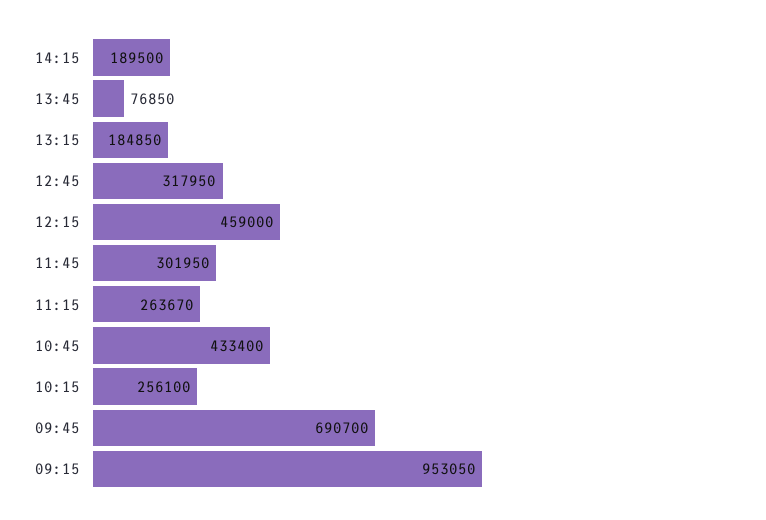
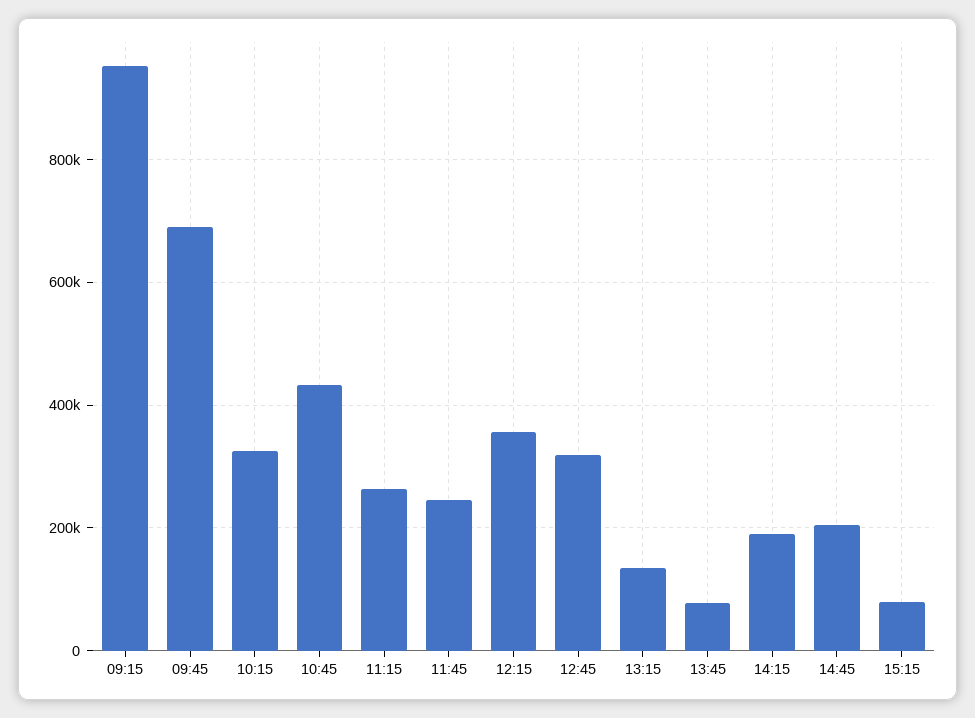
13:15: 184850 -> 140000
12:15: 459000 -> 360000
11:45: 301950 -> 240000
10:15: 256100 -> 320000
14:45: none -> 200000
15:15: none -> 80000

